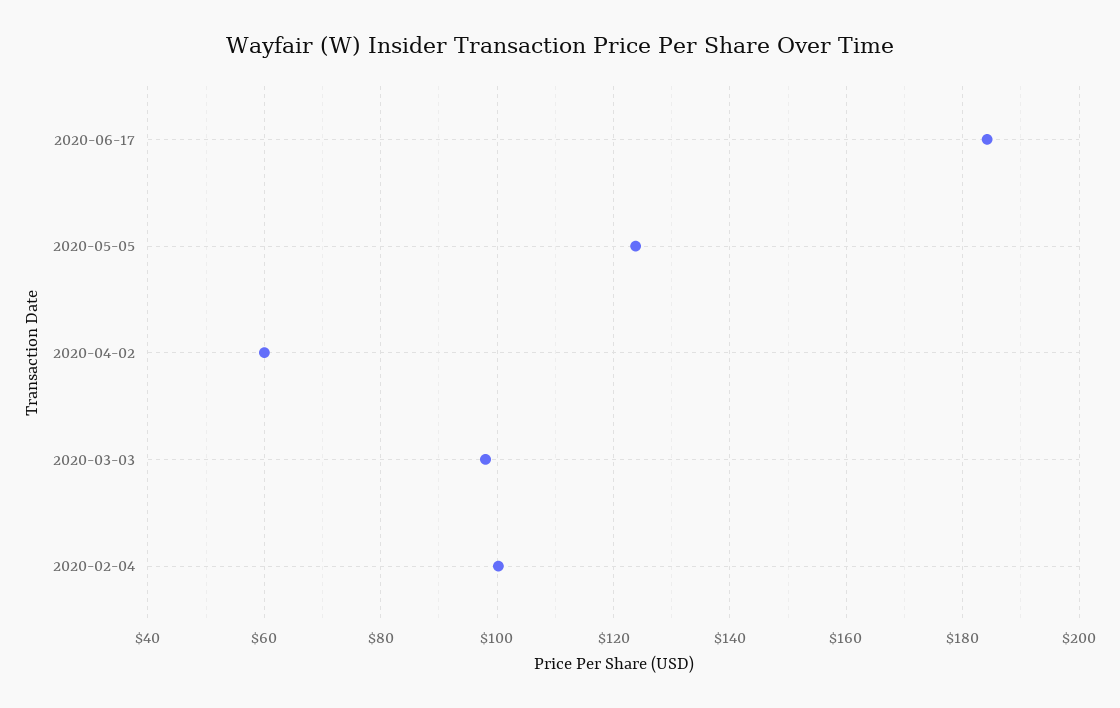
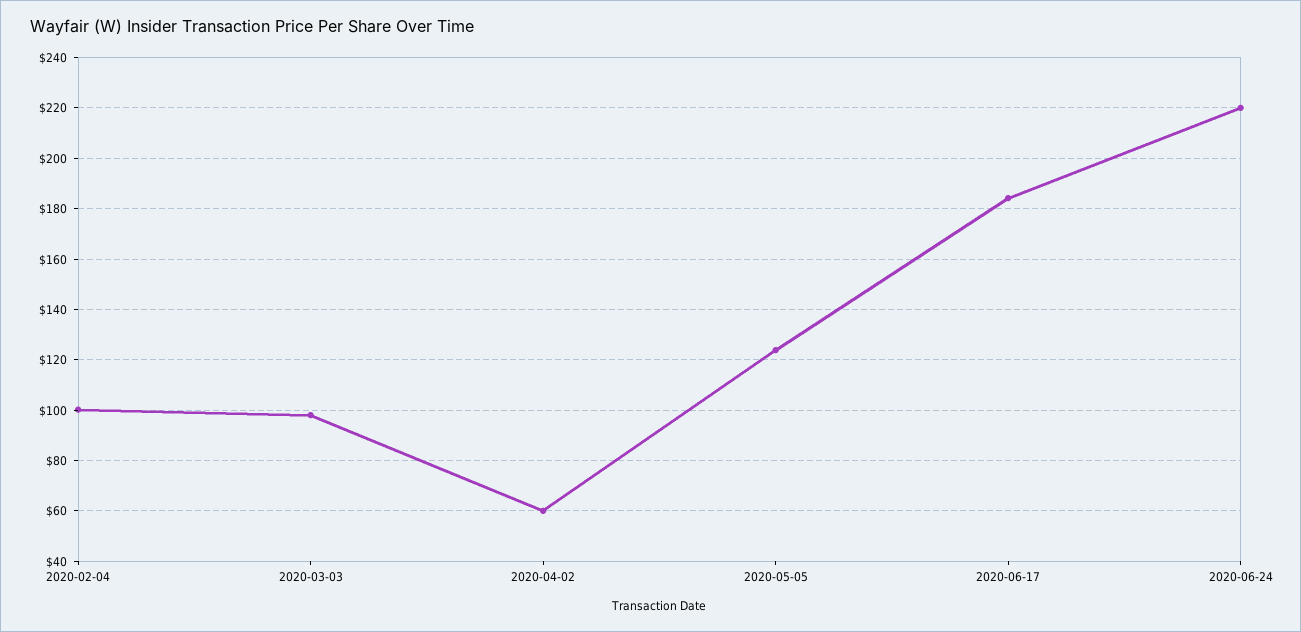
2020-06-24: none -> 220

